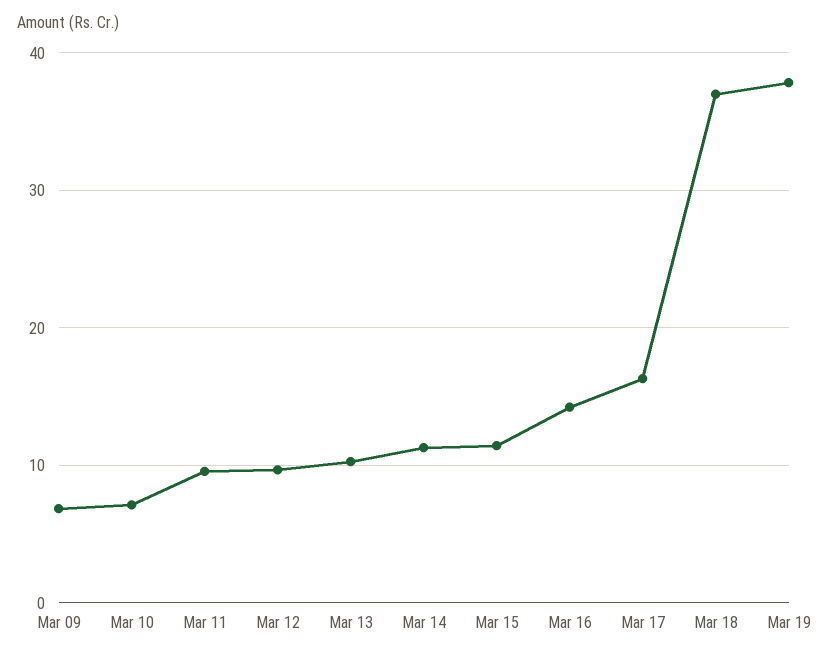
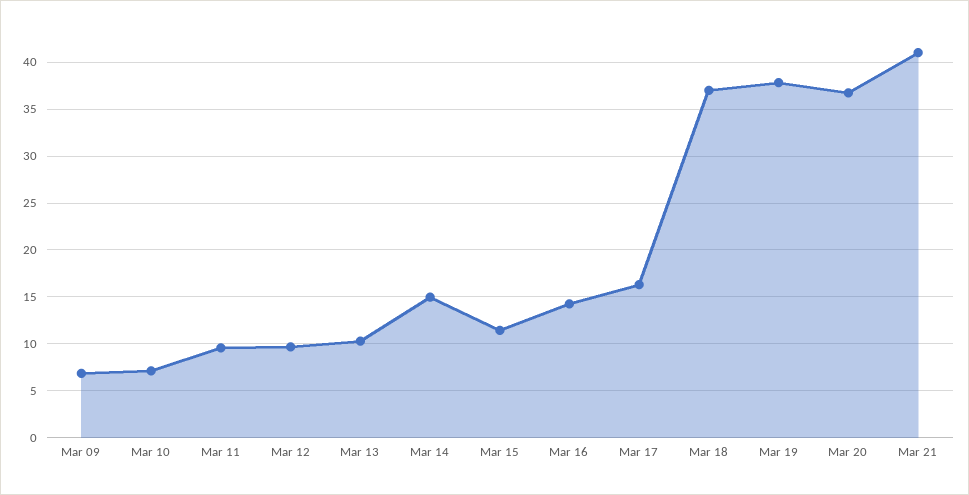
Mar 14: 11 -> 15
Mar 20: none -> 37
Mar 21: none -> 41

